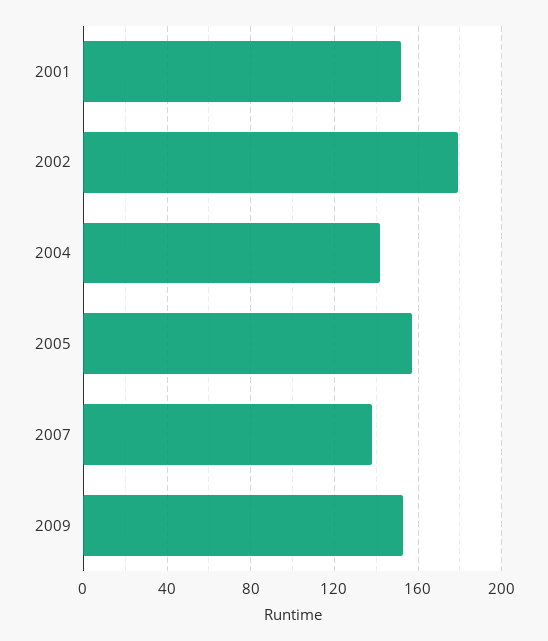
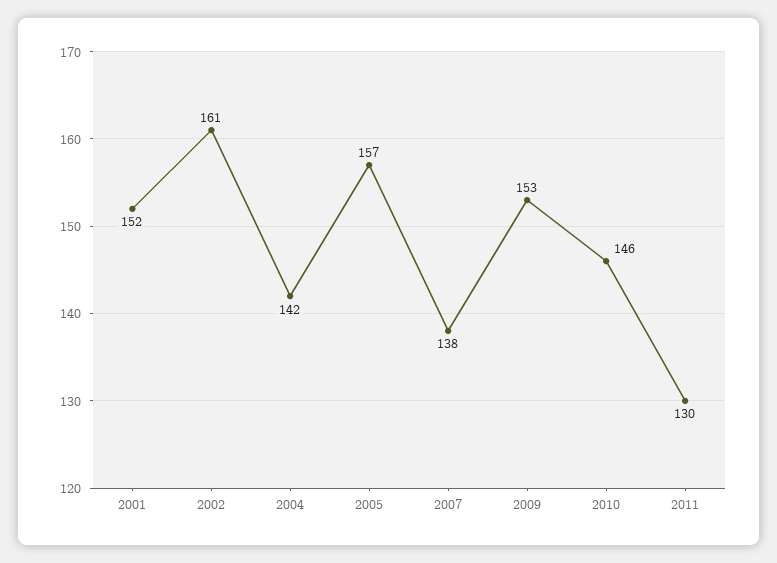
2002: 180 -> 161
2010: none -> 146
2011: none -> 130

